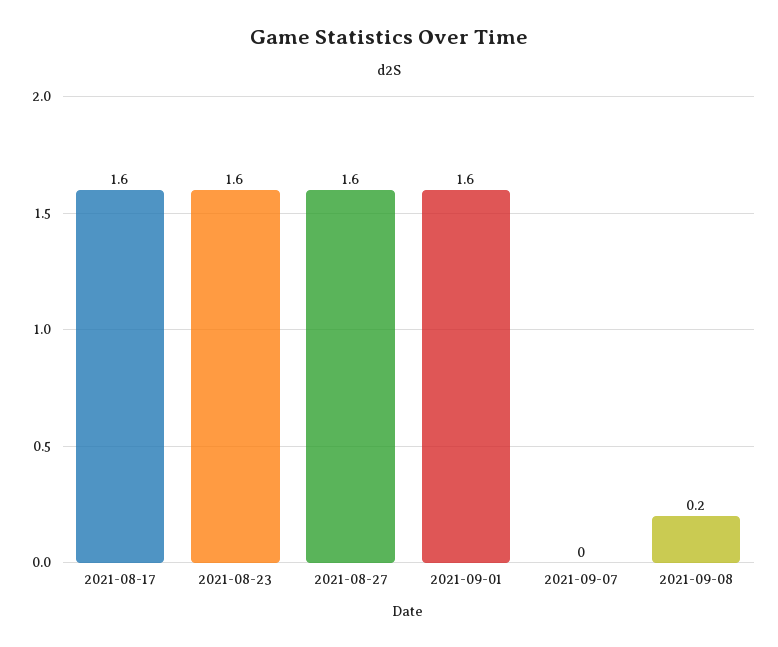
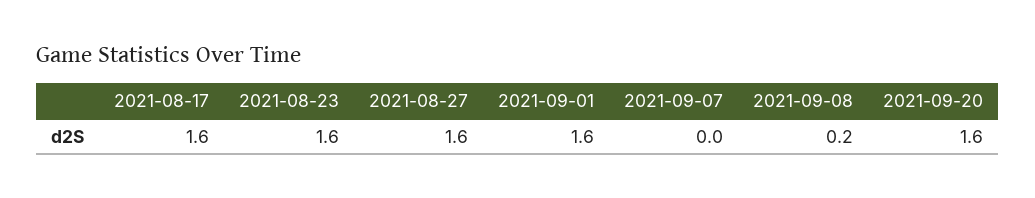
2021-09-20: none -> 1.6

